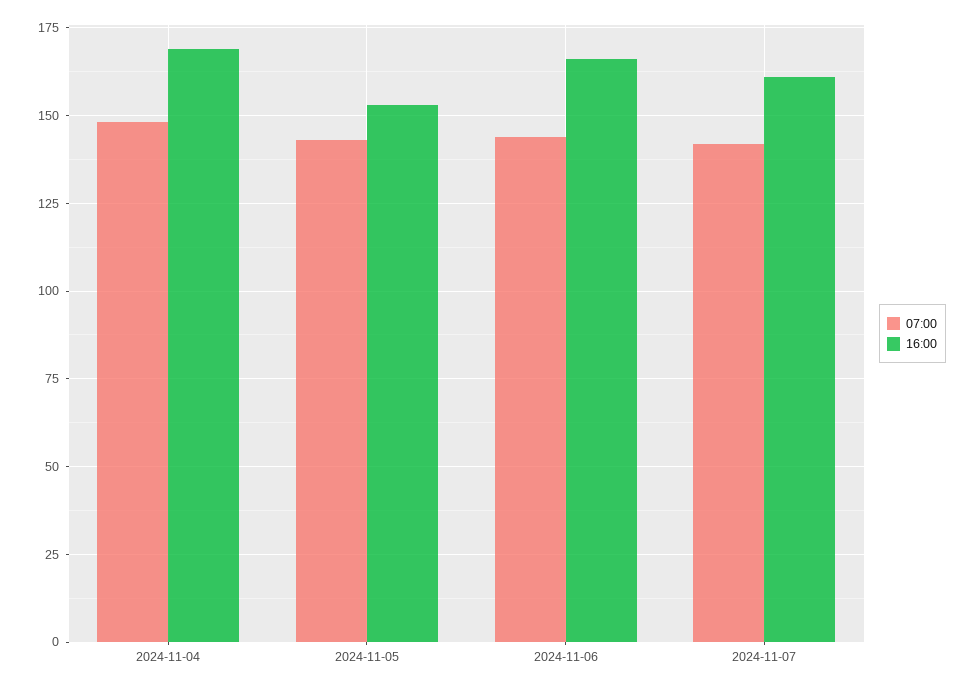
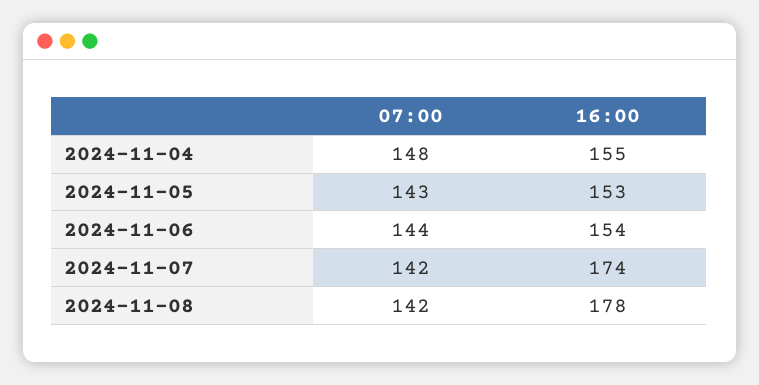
16:00, 2024-11-04: 170 -> 155
16:00, 2024-11-06: 165 -> 154
16:00, 2024-11-07: 160 -> 174
07:00, 2024-11-08: none -> 142
16:00, 2024-11-08: none -> 178

